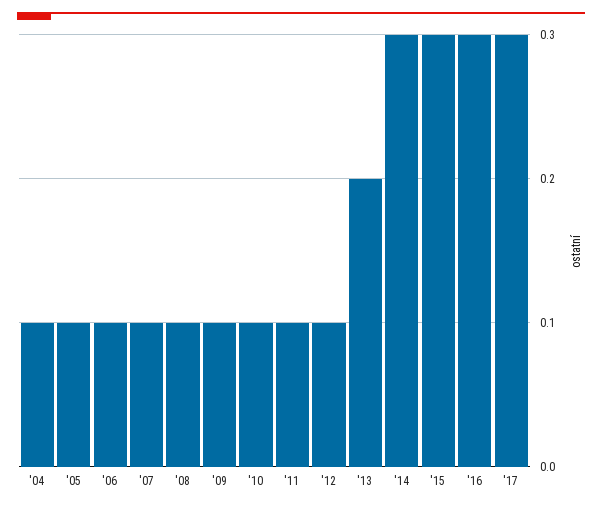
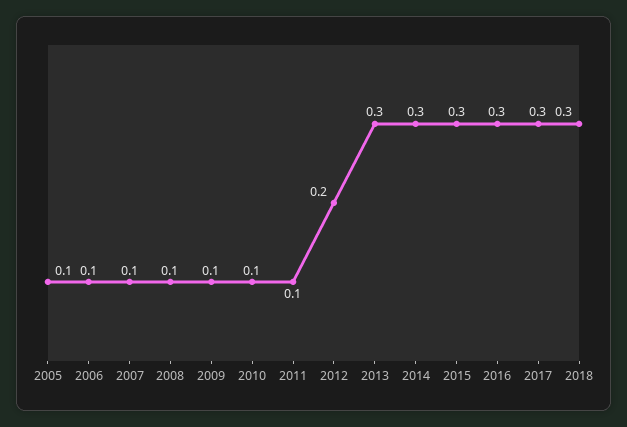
'04: 0.1 -> none
'12: 0.1 -> 0.2
'13: 0.2 -> 0.3
2018: none -> 0.3

